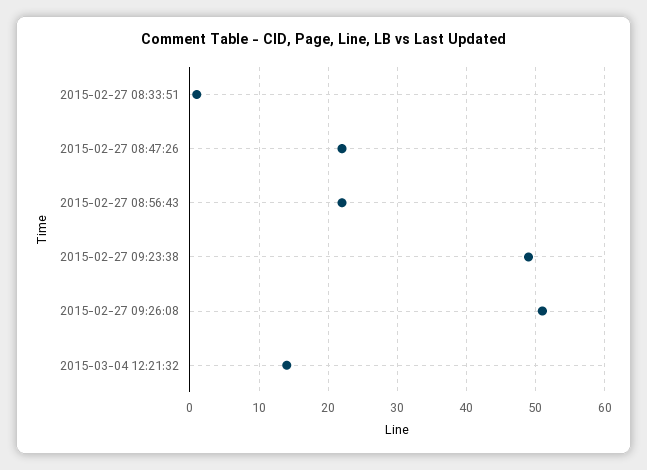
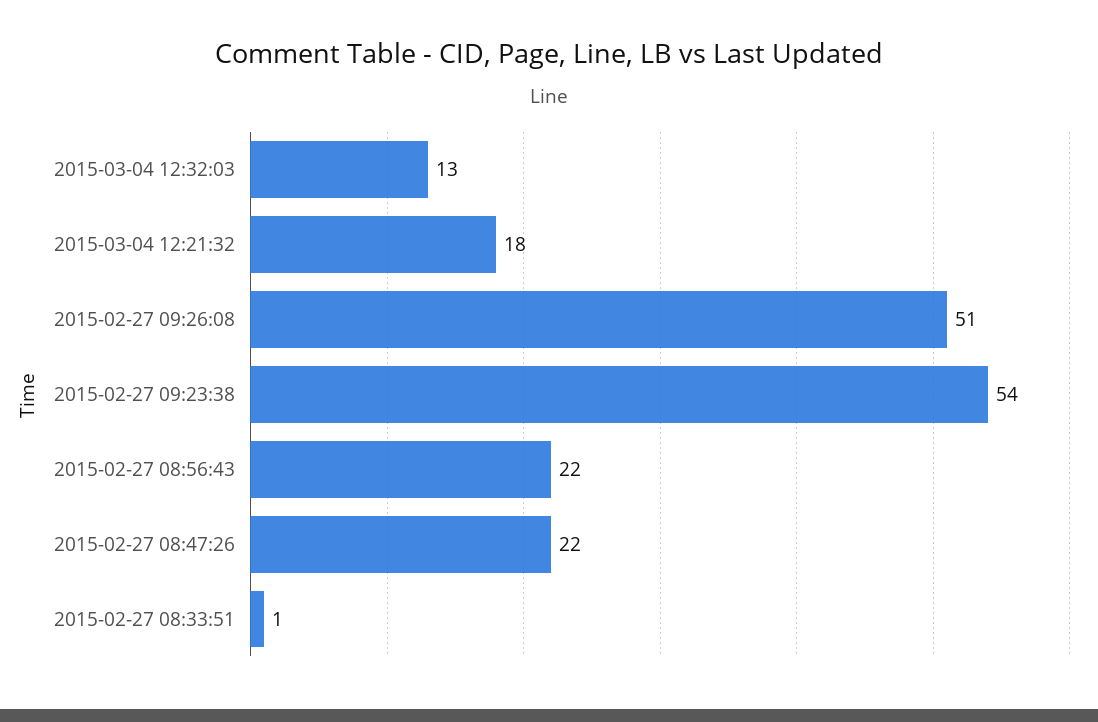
2015-02-27 09:23:38: 49 -> 54
2015-03-04 12:21:32: 14 -> 18
2015-03-04 12:32:03: none -> 13

